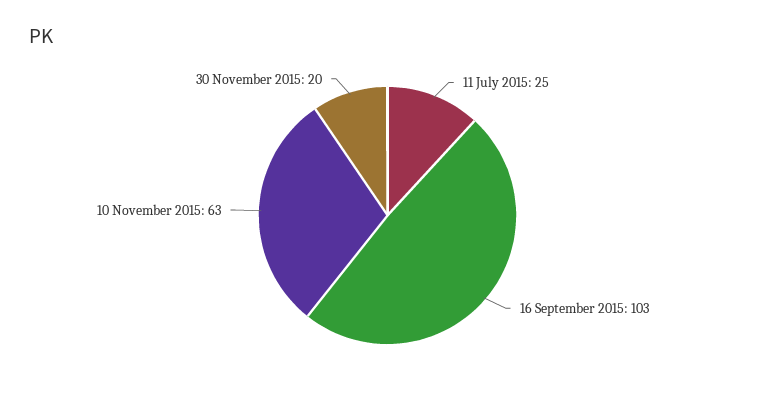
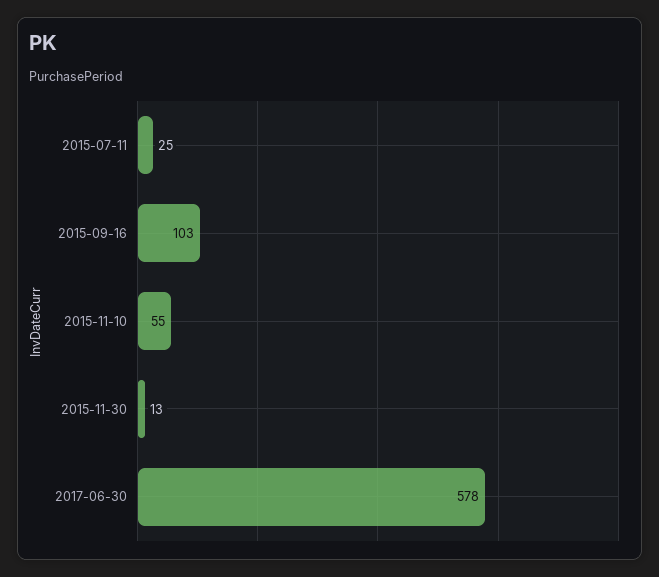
10 November 2015: 63 -> 55
30 November 2015: 20 -> 13
2017-06-30: none -> 578

